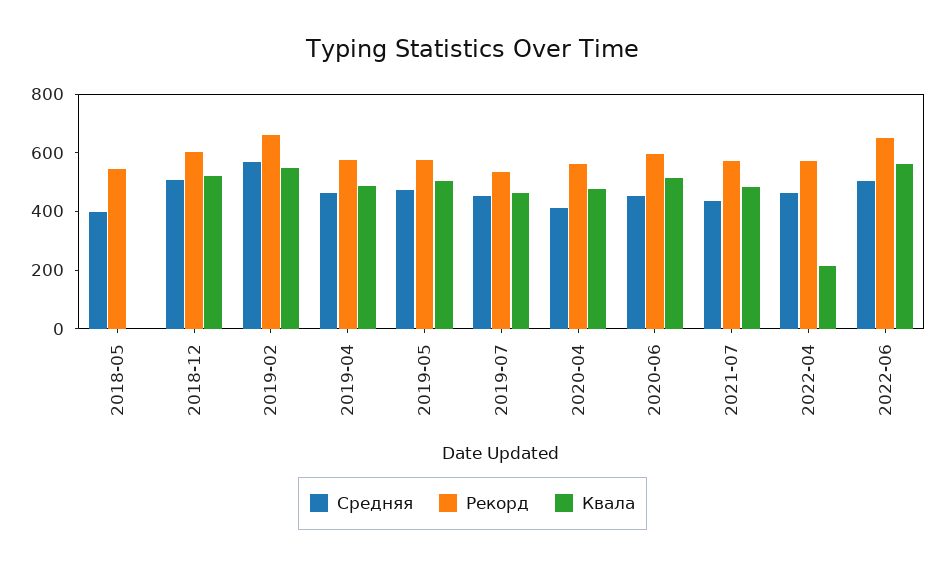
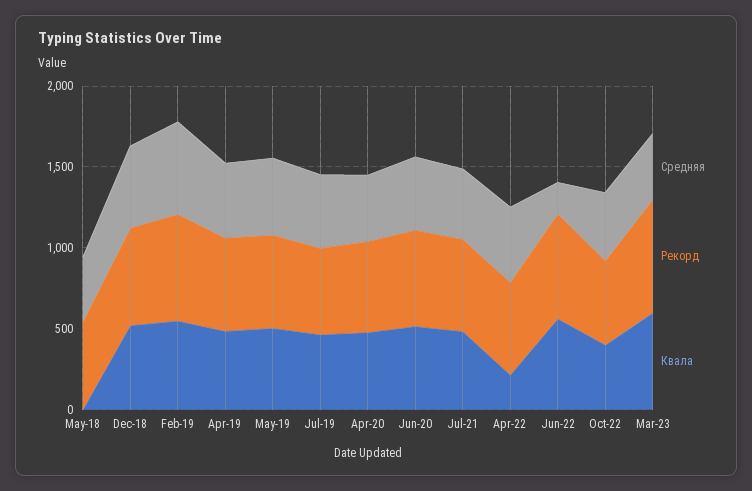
Средняя, 2022-06: 500 -> 200
Средняя, Oct-22: none -> 400
Рекорд, Oct-22: none -> 500
Квала, Oct-22: none -> 400
Средняя, Mar-23: none -> 400
Рекорд, Mar-23: none -> 700
Квала, Mar-23: none -> 600

